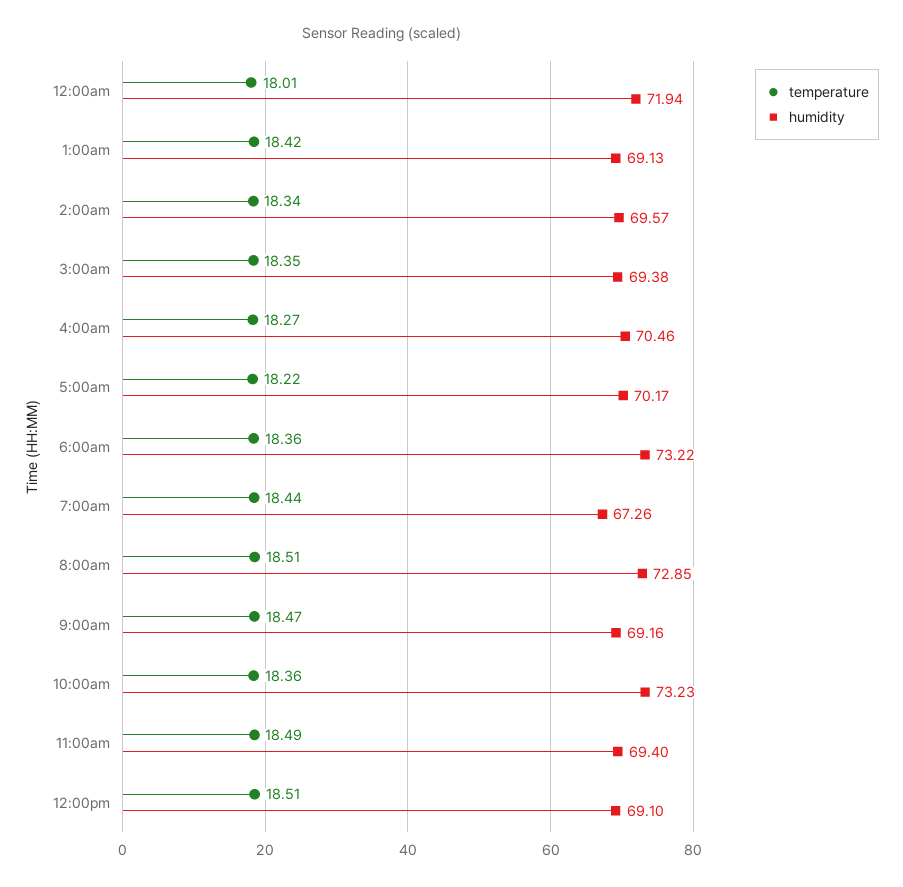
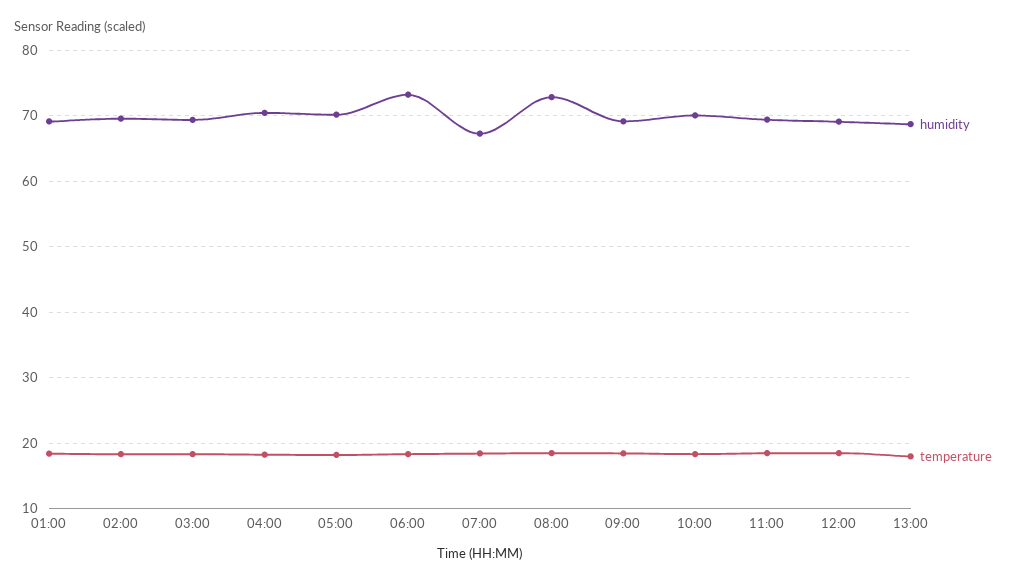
temperature, 12:00am: 18.01 -> none
humidity, 12:00am: 71.94 -> none
humidity, 10:00am: 73.23 -> 70
humidity, 13:00: none -> 69
temperature, 13:00: none -> 18

